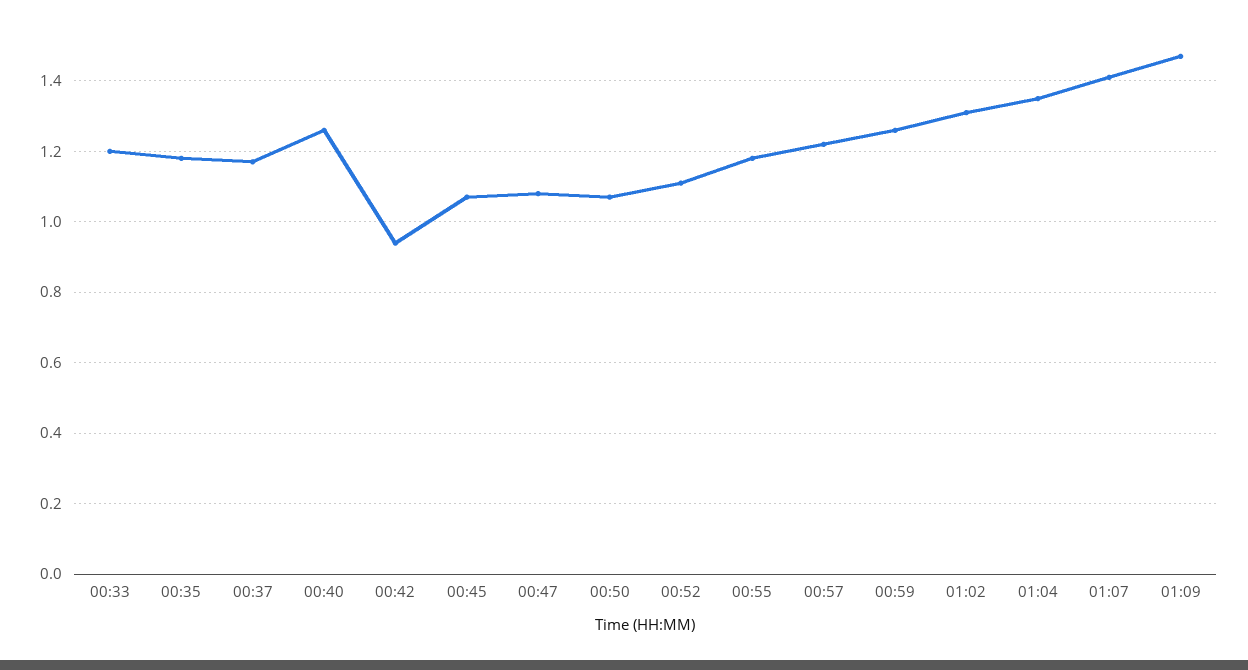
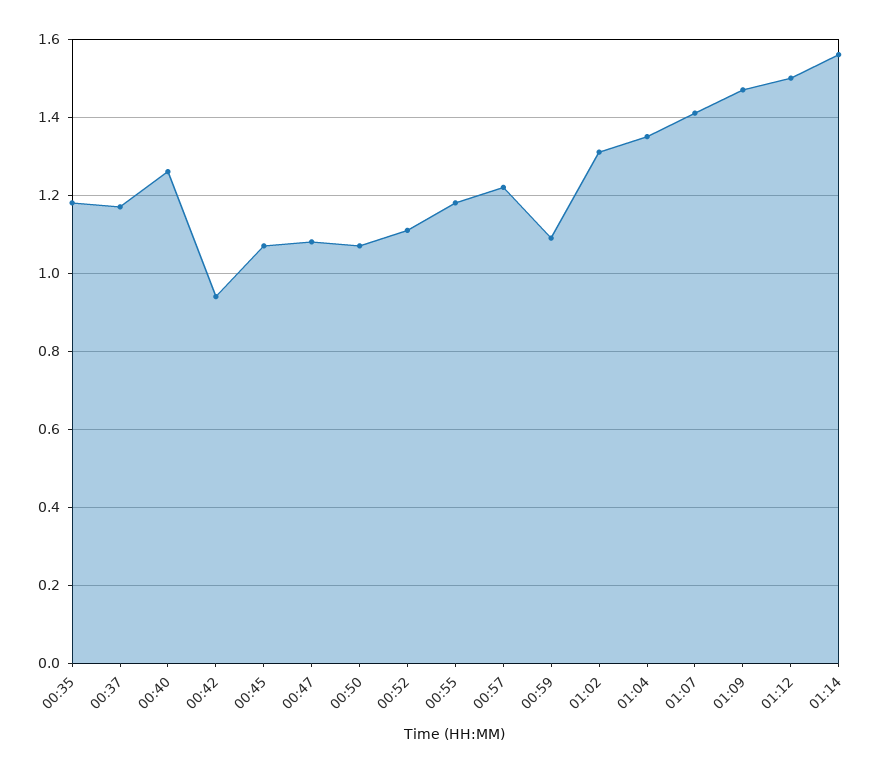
00:33: 1.2 -> none
00:59: 1.25 -> 1.1
01:12: none -> 1.5
01:14: none -> 1.55

